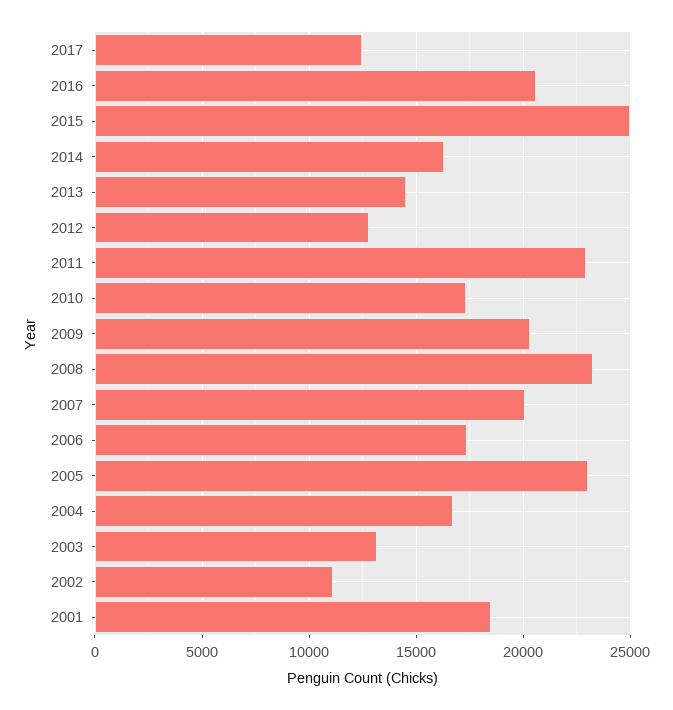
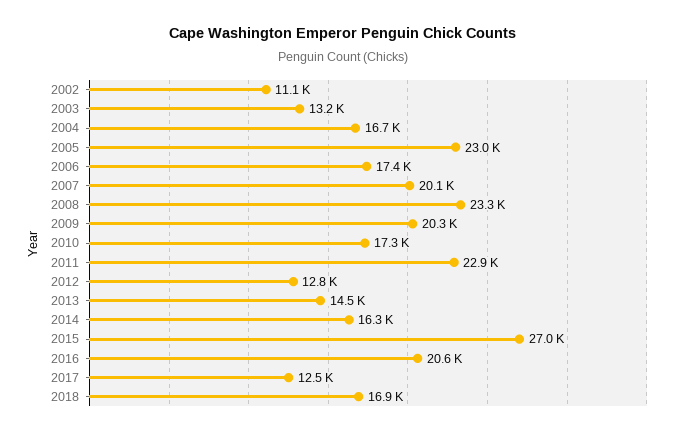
2015: 25000 -> 27000
2001: 18500 -> none
2018: none -> 16900

